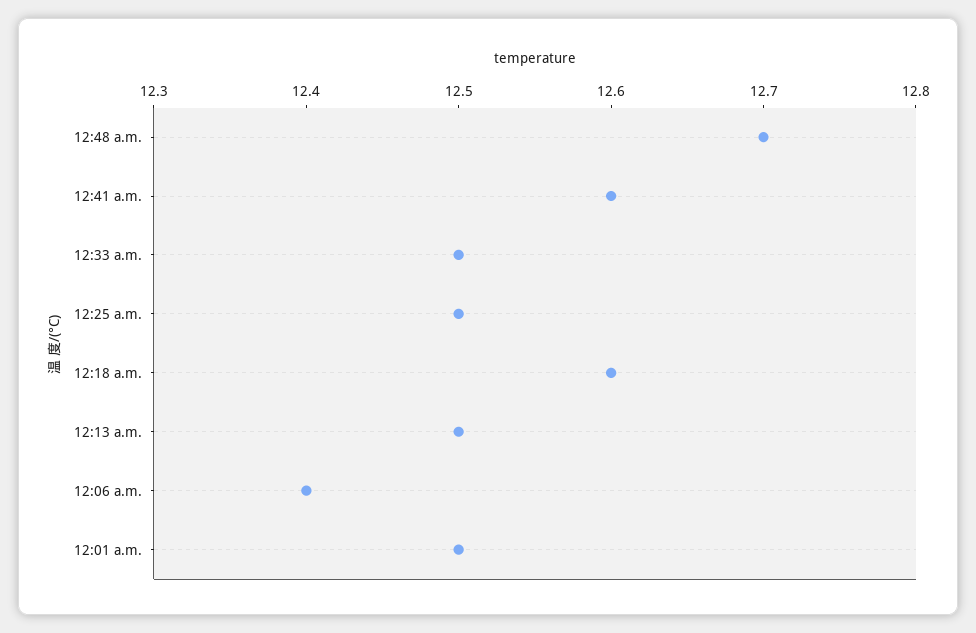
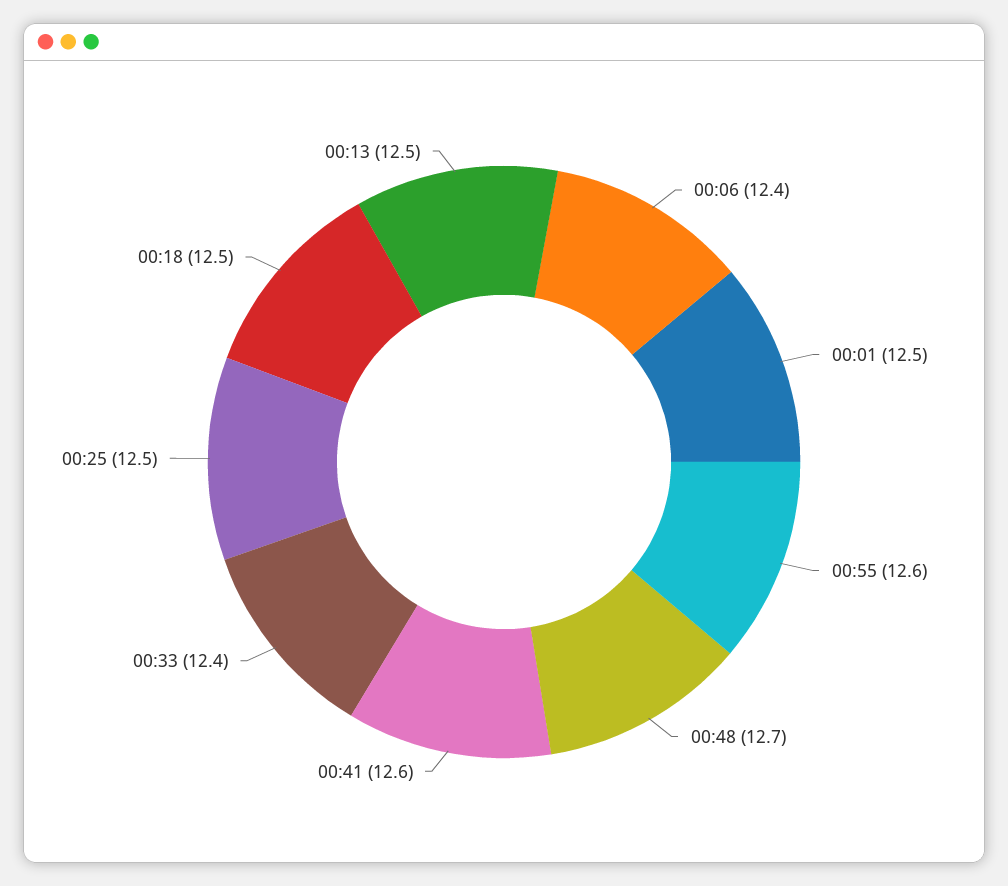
12:33 a.m.: 12.5 -> 12.4
12:18 a.m.: 12.6 -> 12.5
00:55: none -> 12.6

